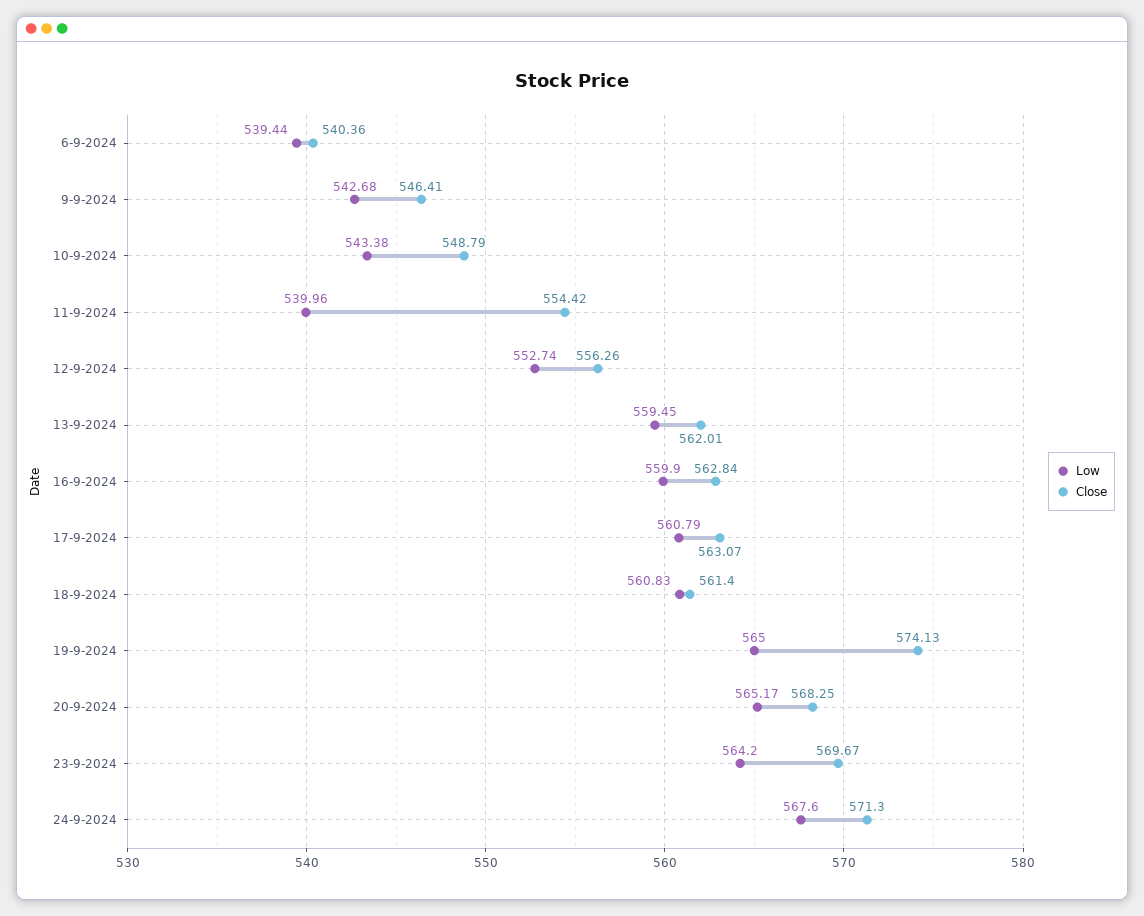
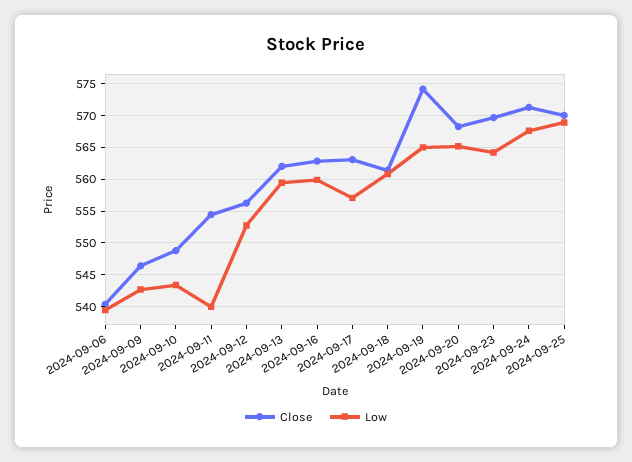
Low, 17-9-2024: 560.79 -> 557
Close, 2024-09-25: none -> 570
Low, 2024-09-25: none -> 569

